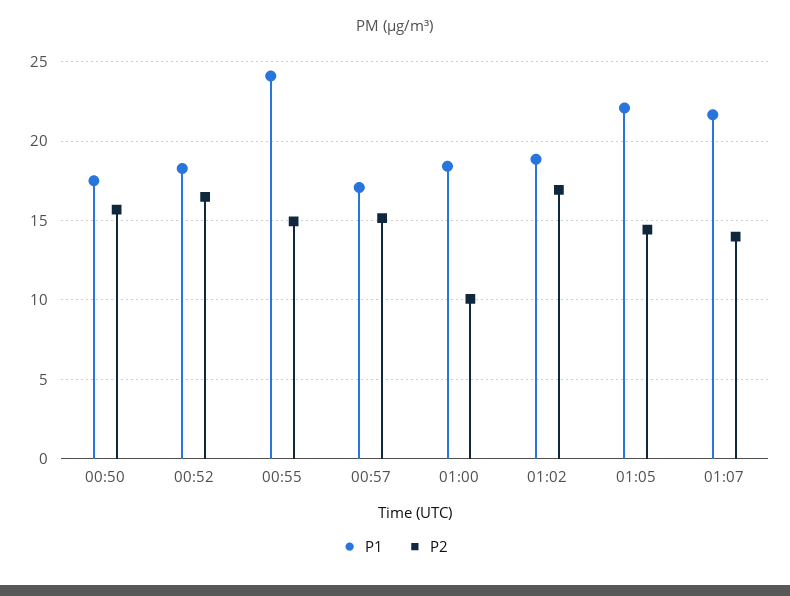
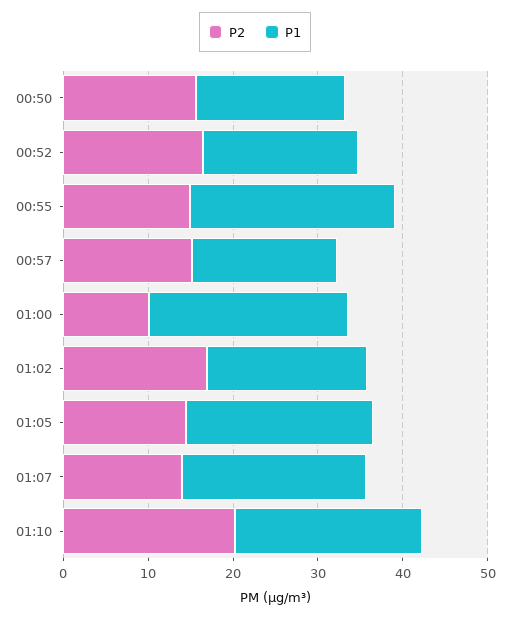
P1, 01:00: 18.5 -> 24
P2, 01:10: none -> 20
P1, 01:10: none -> 22

